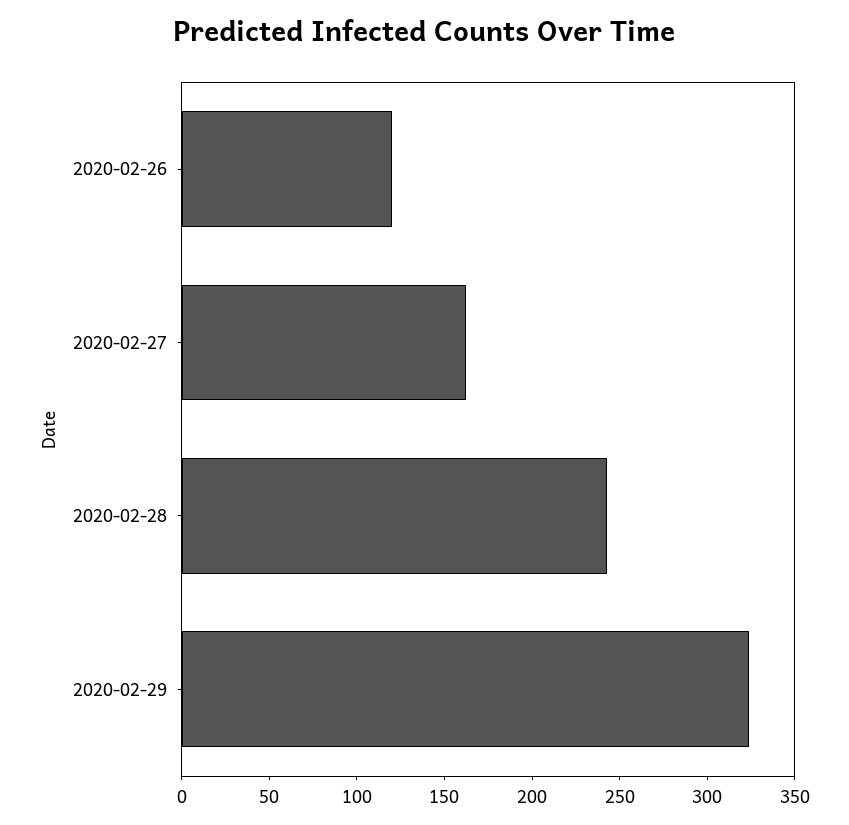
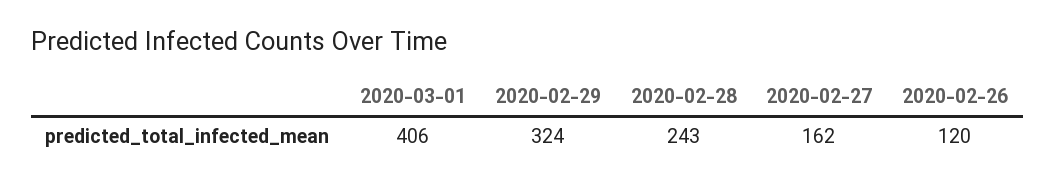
2020-03-01: none -> 406

